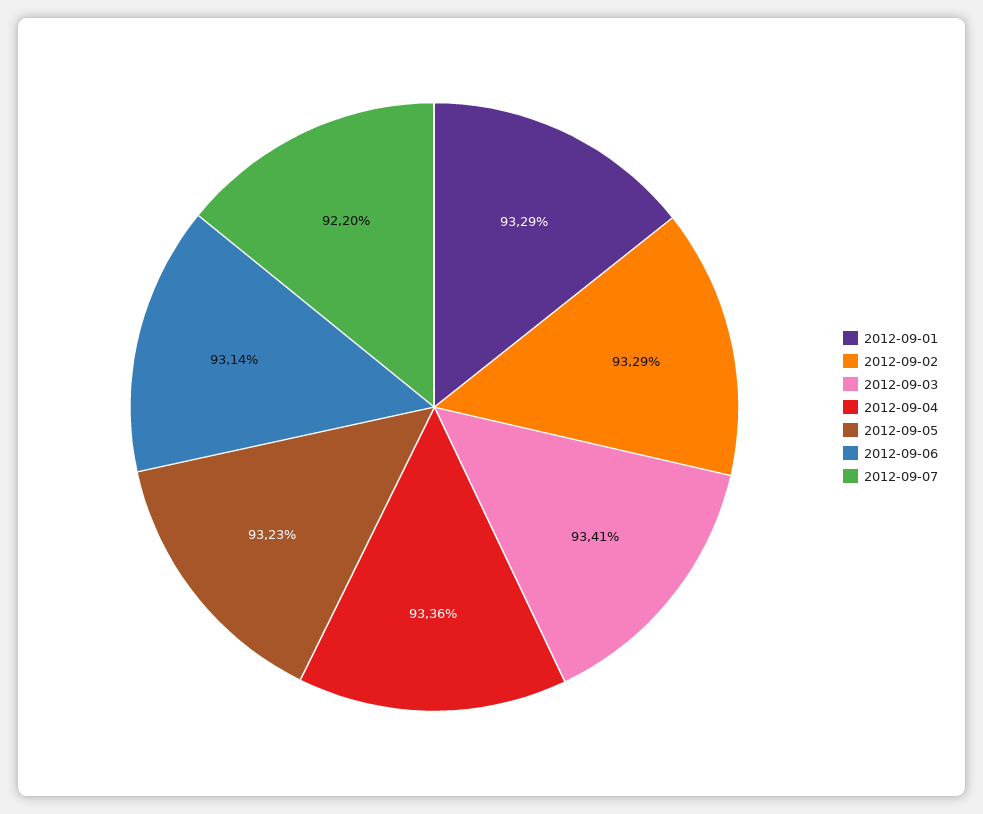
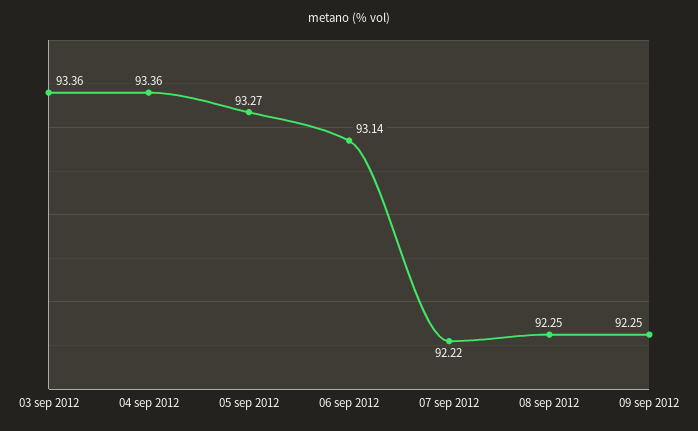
2012-09-01: 93.29 -> none
2012-09-02: 93.29 -> none
2012-09-03: 93.41 -> 93.36
2012-09-05: 93.23 -> 93.27
2012-09-07: 92.2 -> 92.22
08 sep 2012: none -> 92.25
09 sep 2012: none -> 92.25

